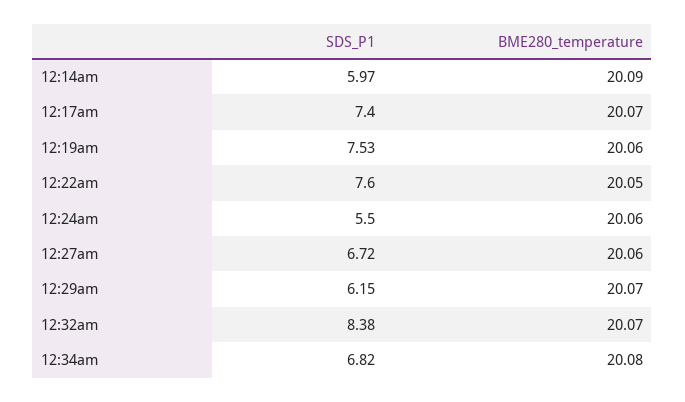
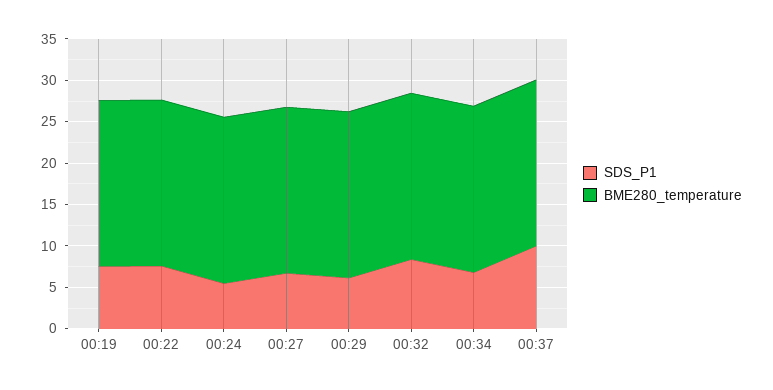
SDS_P1, 12:14am: 5.97 -> none
BME280_temperature, 12:14am: 20.09 -> none
SDS_P1, 12:17am: 7.4 -> none
BME280_temperature, 12:17am: 20.07 -> none
SDS_P1, 00:37: none -> 10
BME280_temperature, 00:37: none -> 20

